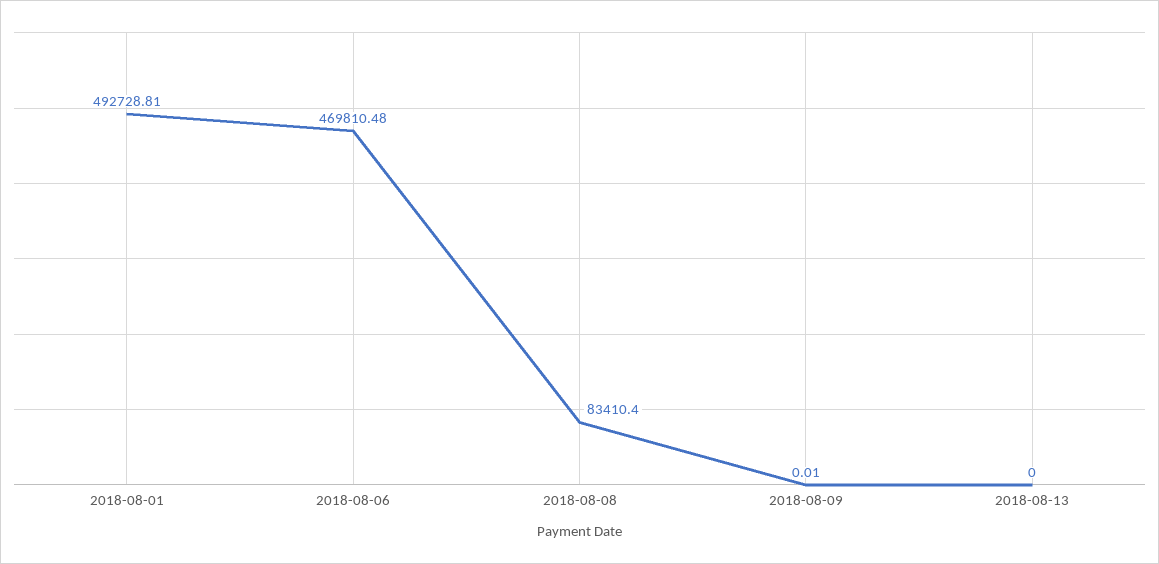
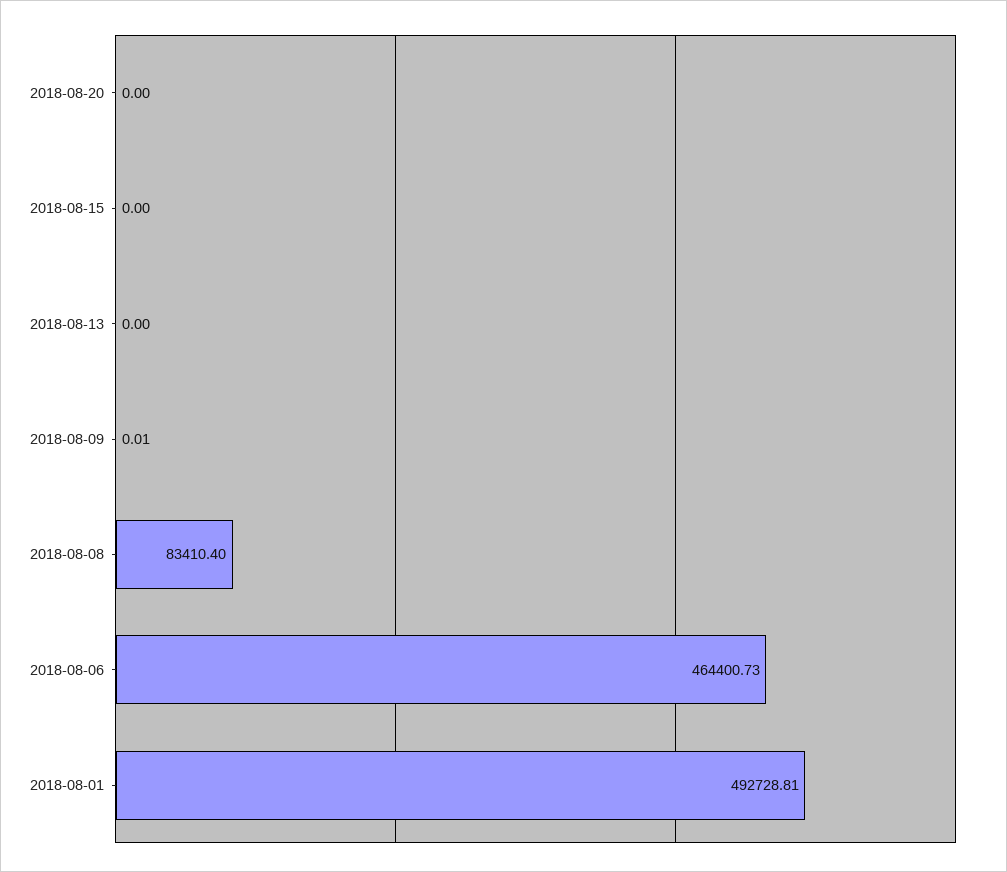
2018-08-06: 469810.48 -> 464400.73
2018-08-20: none -> 0
2018-08-15: none -> 0

